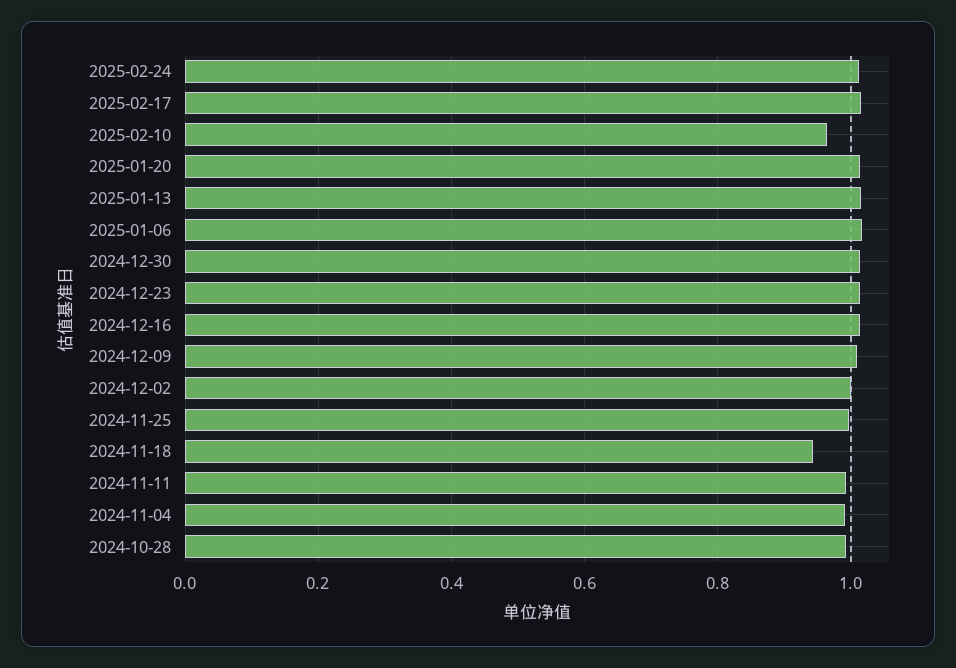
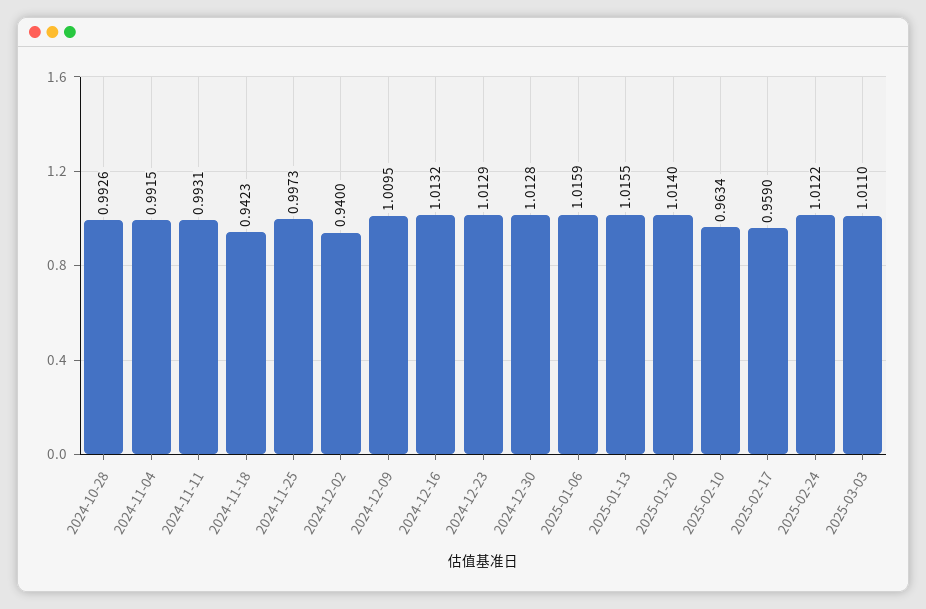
2025-02-17: 1.02 -> 0.959
2024-12-02: 1 -> 0.94
2025-03-03: none -> 1.011

